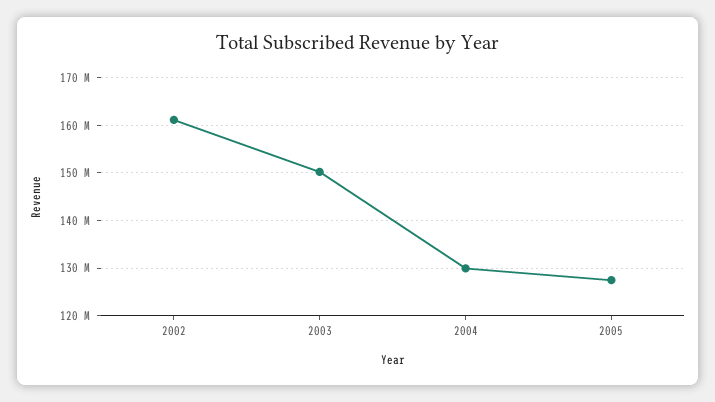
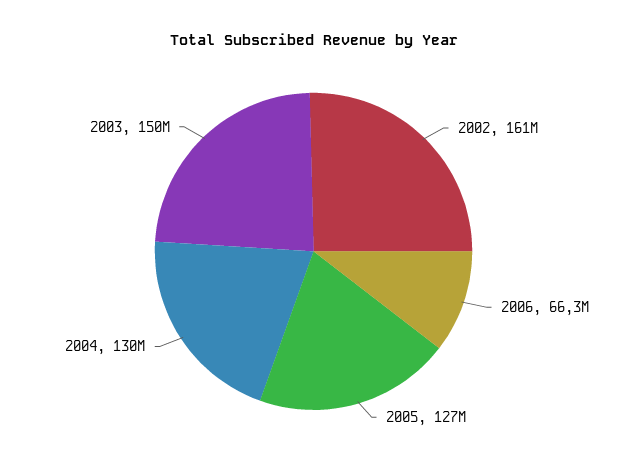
2006: none -> 66300000

